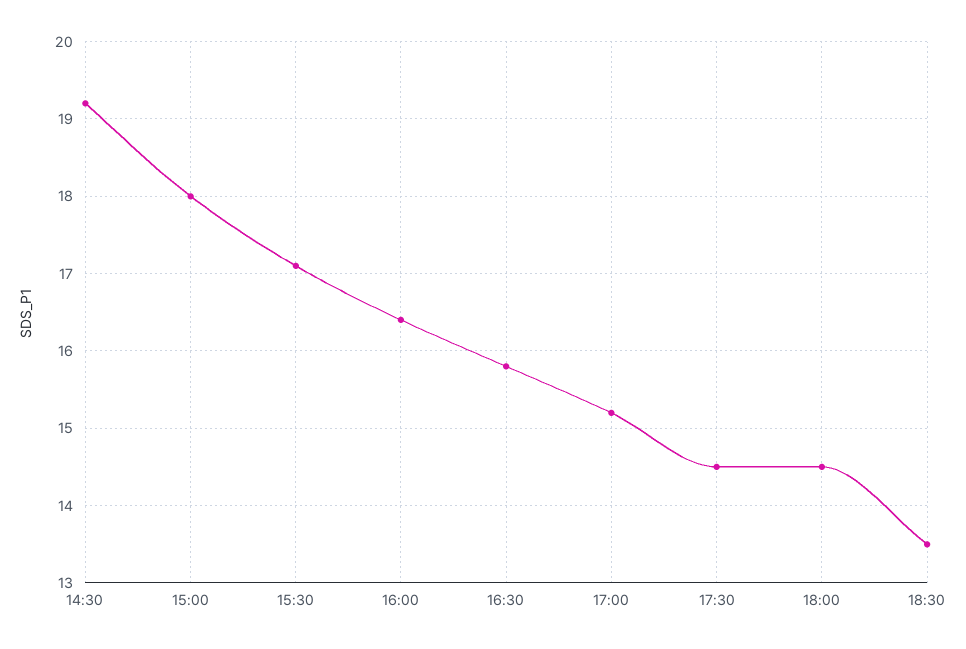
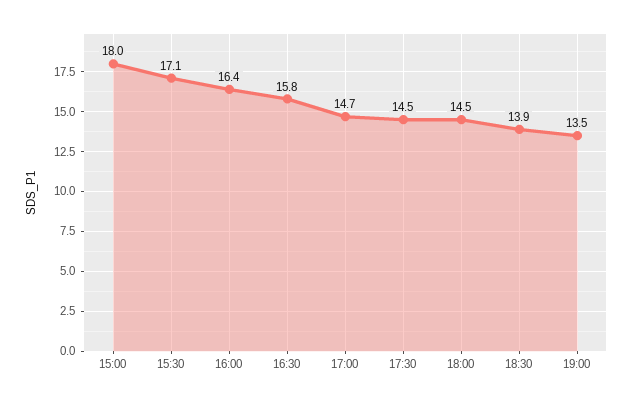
14:30: 19.2 -> none
17:00: 15.2 -> 14.7
18:30: 13.5 -> 13.9
19:00: none -> 13.5

